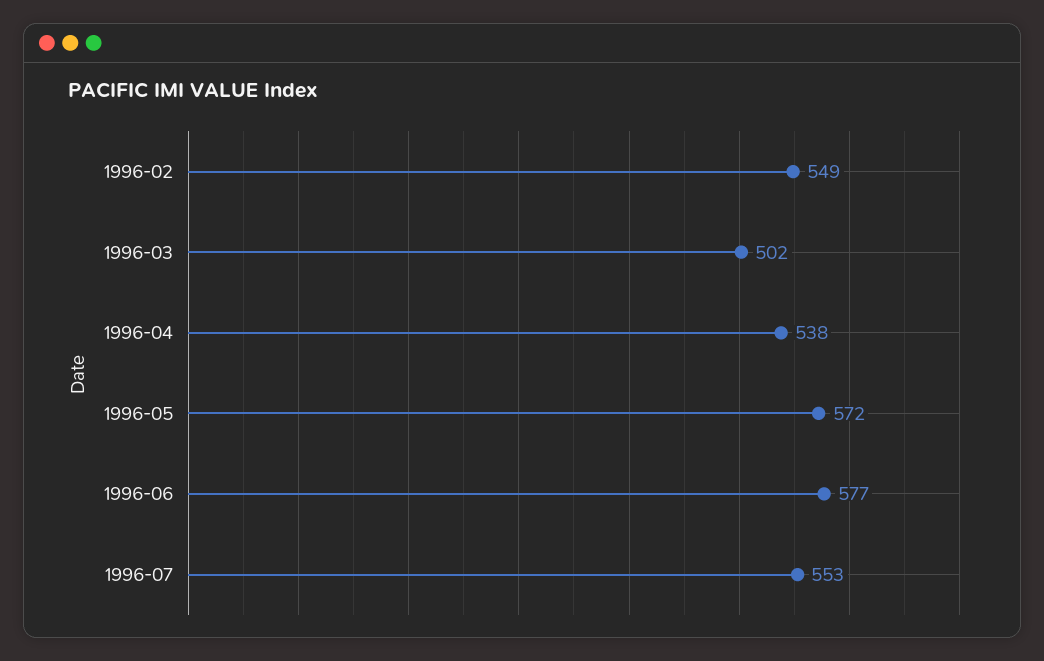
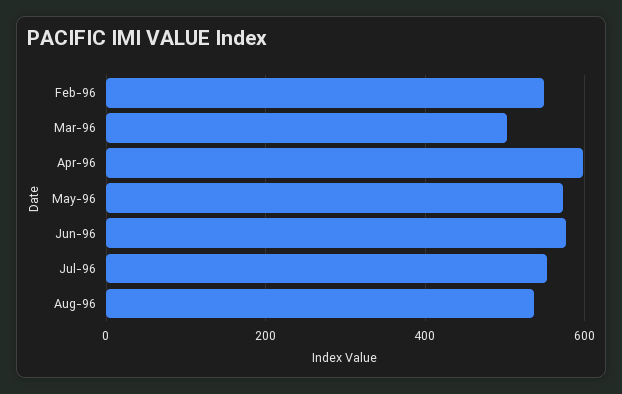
1996-04: 538 -> 600
Aug-96: none -> 540

